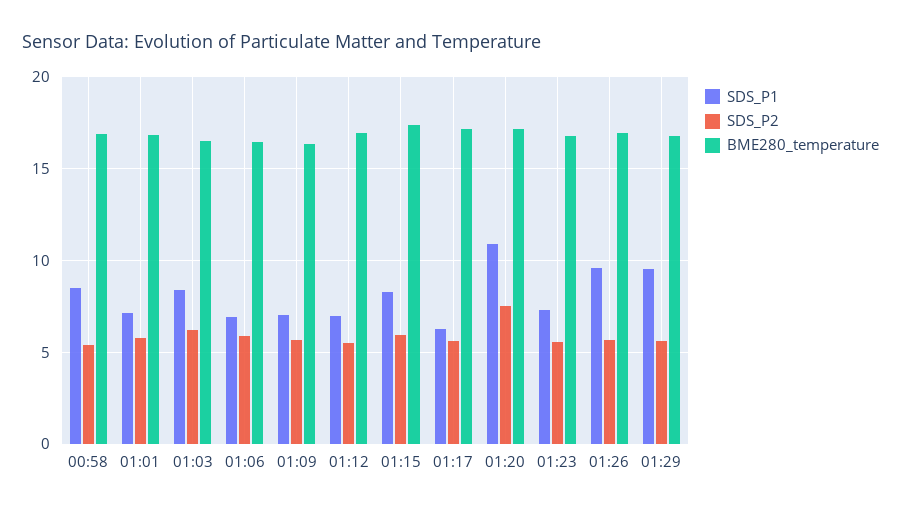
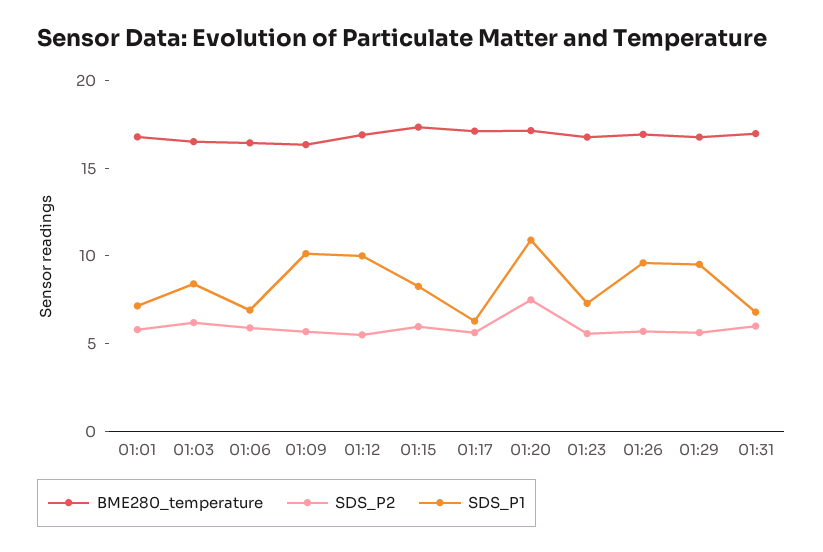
SDS_P1, 00:58: 8.5 -> none
SDS_P2, 00:58: 5.5 -> none
BME280_temperature, 00:58: 17 -> none
SDS_P1, 01:09: 7 -> 10
SDS_P1, 01:12: 7 -> 10
BME280_temperature, 01:31: none -> 17
SDS_P2, 01:31: none -> 6
SDS_P1, 01:31: none -> 7

